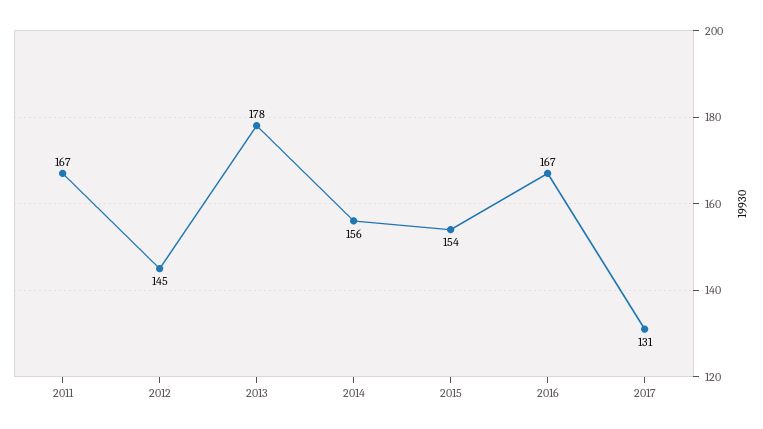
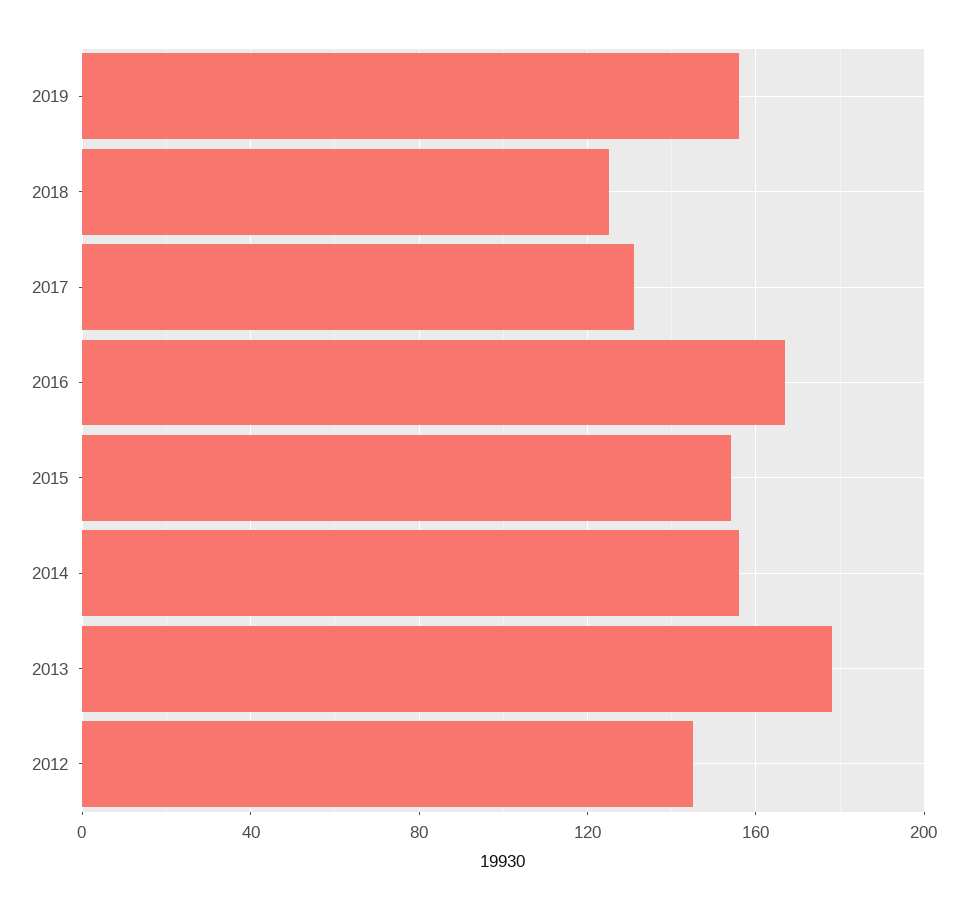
2011: 167 -> none
2019: none -> 155
2018: none -> 125

